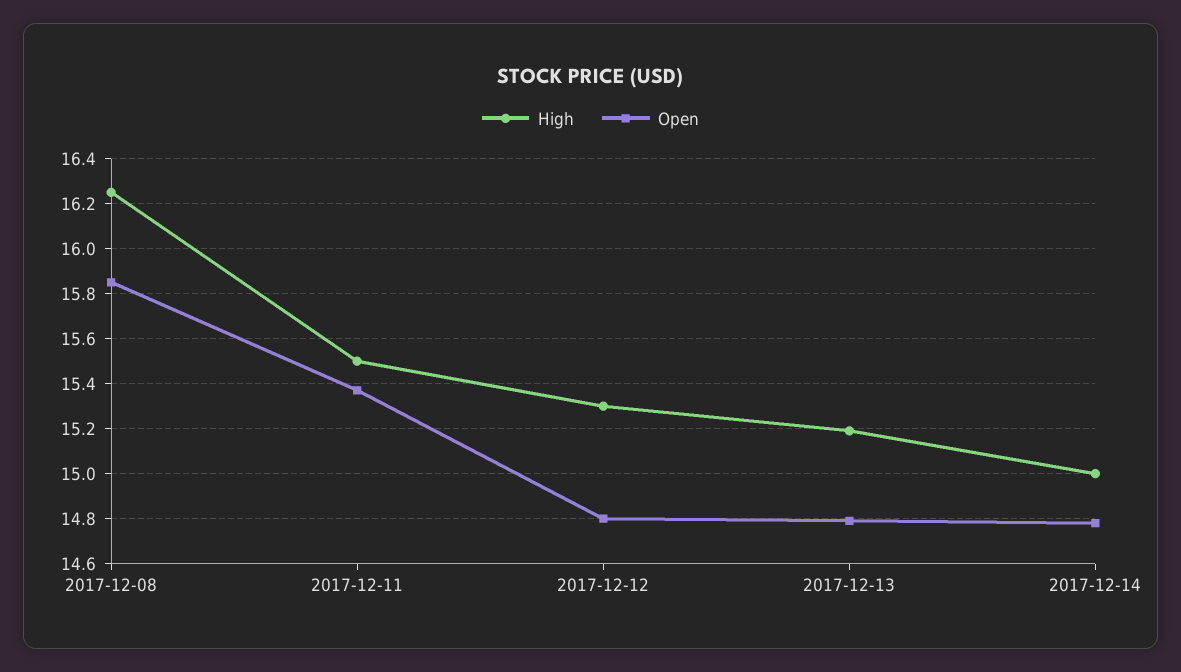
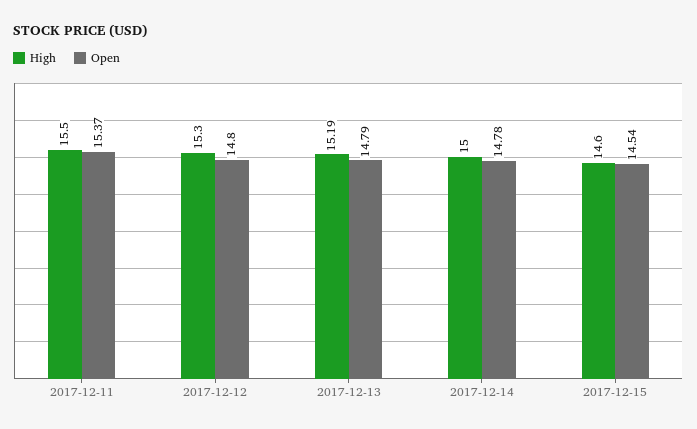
High, 2017-12-08: 16.25 -> none
Open, 2017-12-08: 15.85 -> none
High, 2017-12-15: none -> 14.6
Open, 2017-12-15: none -> 14.54

